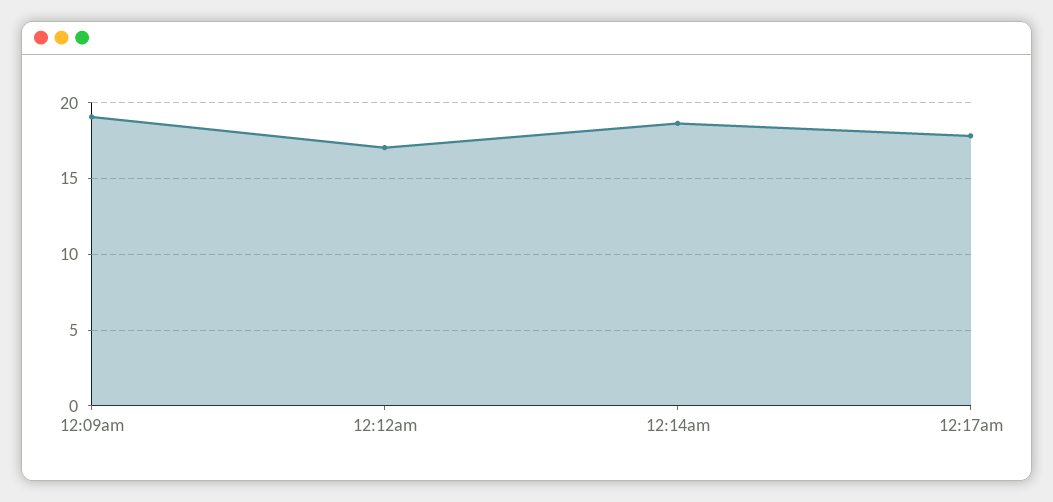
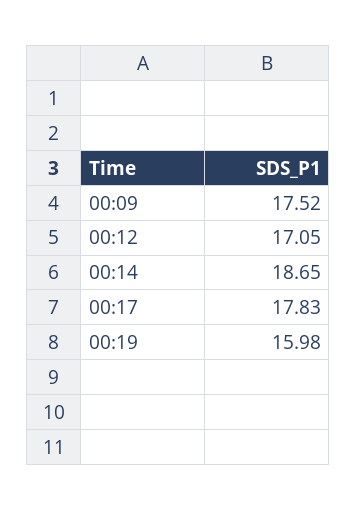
12:09am: 19 -> 17.52
00:19: none -> 15.98

